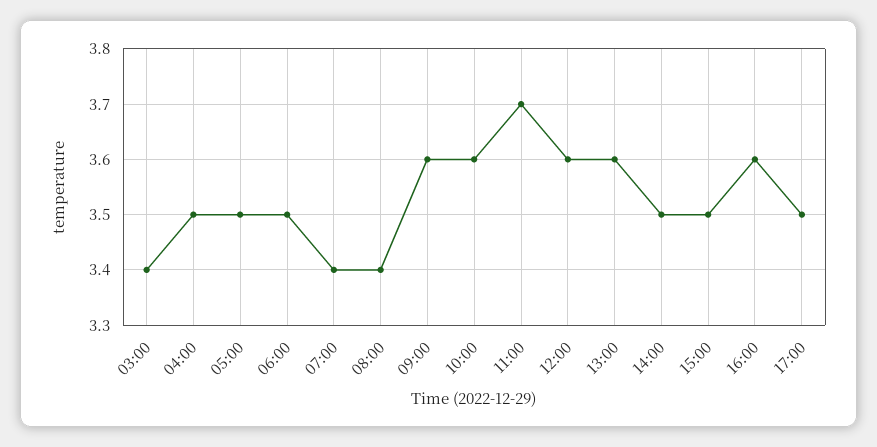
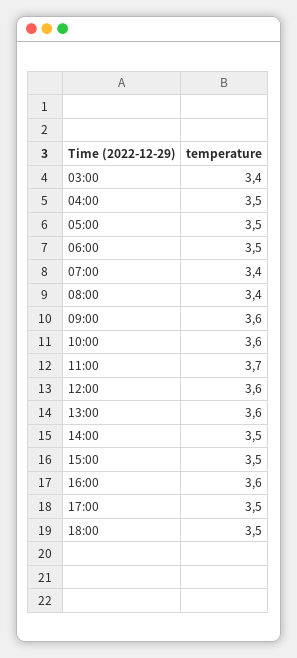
18:00: none -> 3.5

